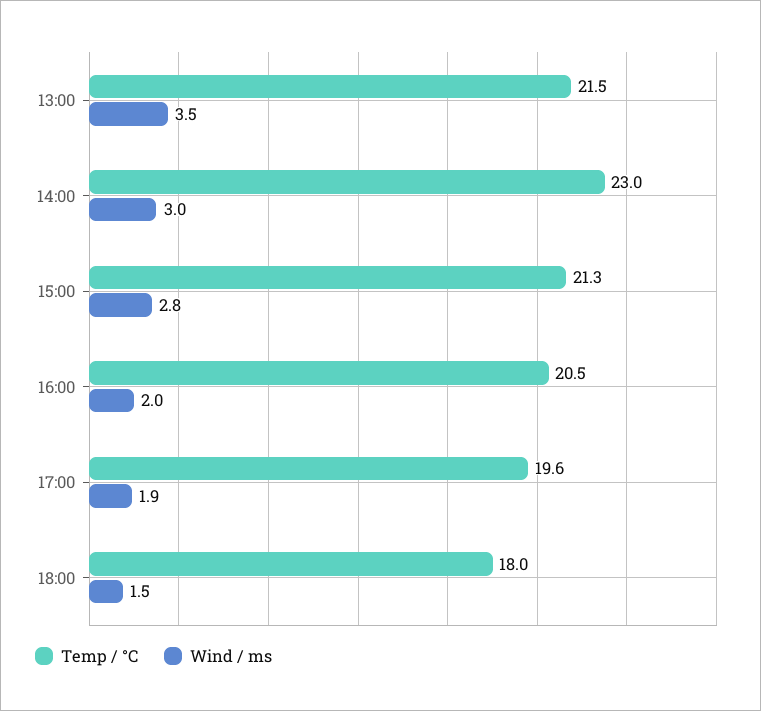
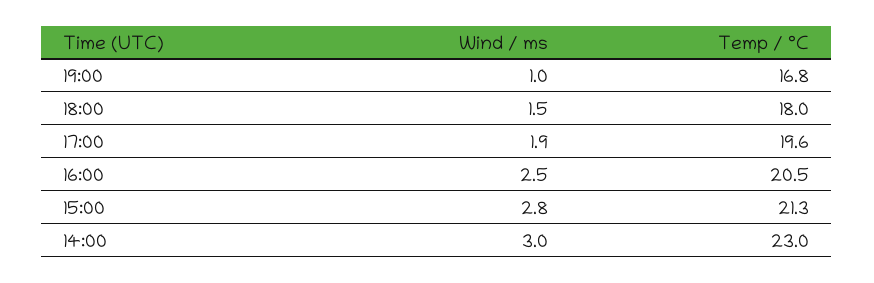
Temp / °C, 13:00: 21.5 -> none
Wind / ms, 13:00: 3.5 -> none
Wind / ms, 16:00: 2 -> 2.5
Wind / ms, 19:00: none -> 1
Temp / °C, 19:00: none -> 16.8

